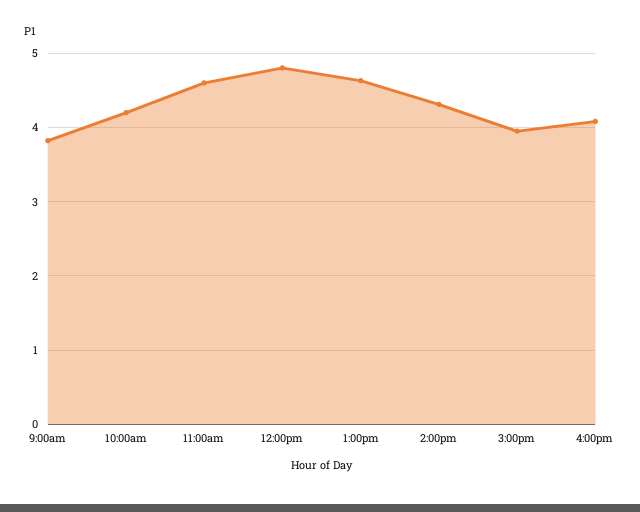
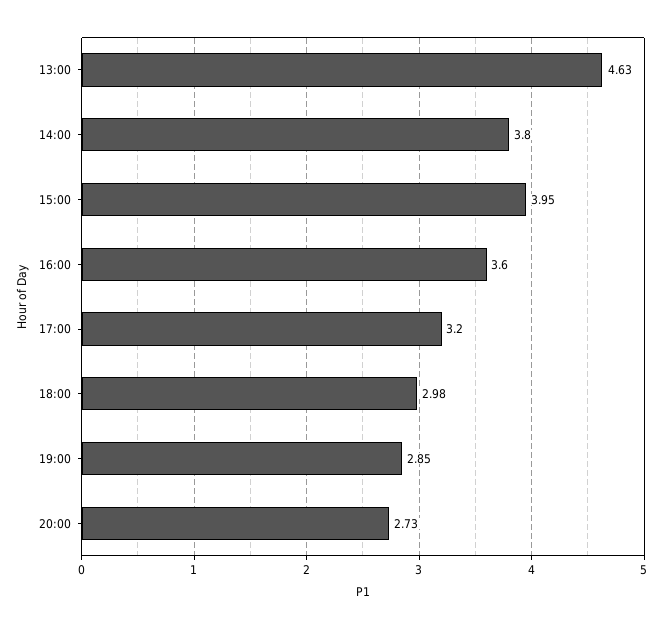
9:00am: 3.8 -> none
10:00am: 4.2 -> none
11:00am: 4.6 -> none
12:00pm: 4.8 -> none
2:00pm: 4.3 -> 3.8
4:00pm: 4.1 -> 3.6
17:00: none -> 3.2
18:00: none -> 2.98
19:00: none -> 2.85
20:00: none -> 2.73

